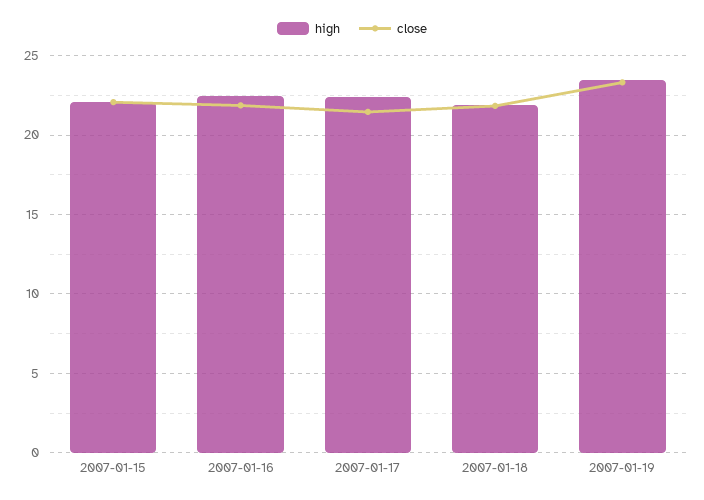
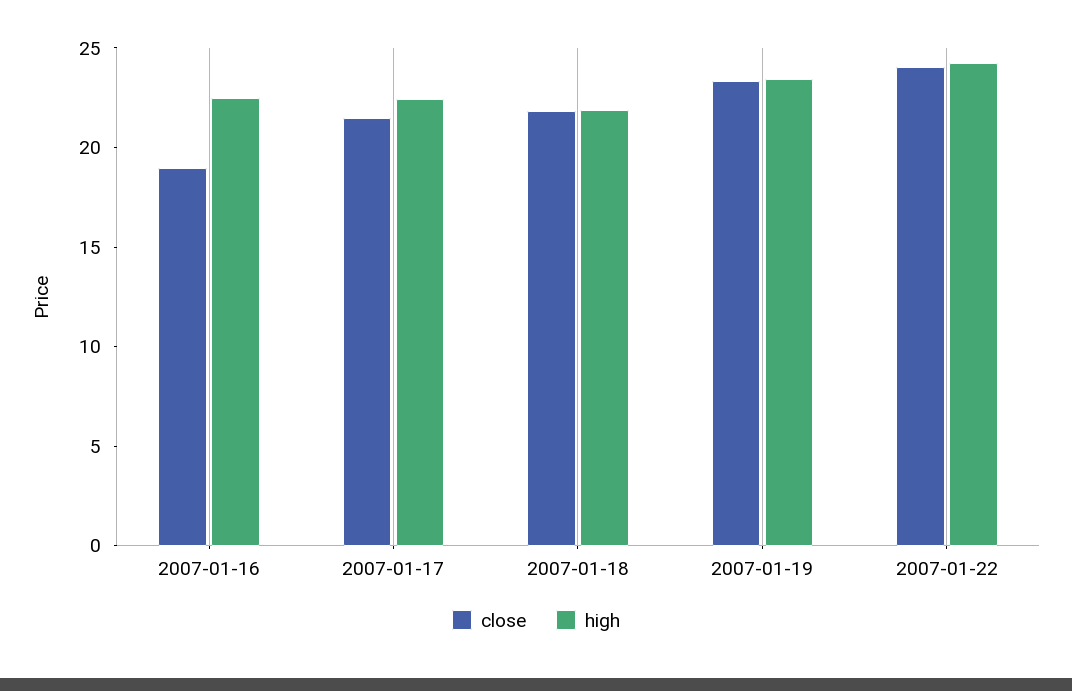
high, 2007-01-15: 22 -> none
close, 2007-01-15: 22 -> none
close, 2007-01-16: 22 -> 19
close, 2007-01-22: none -> 24
high, 2007-01-22: none -> 24

